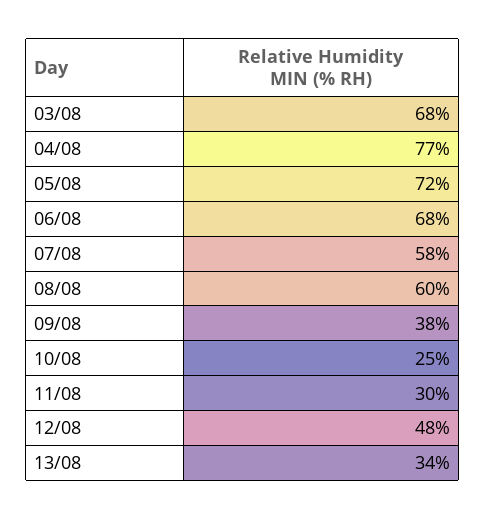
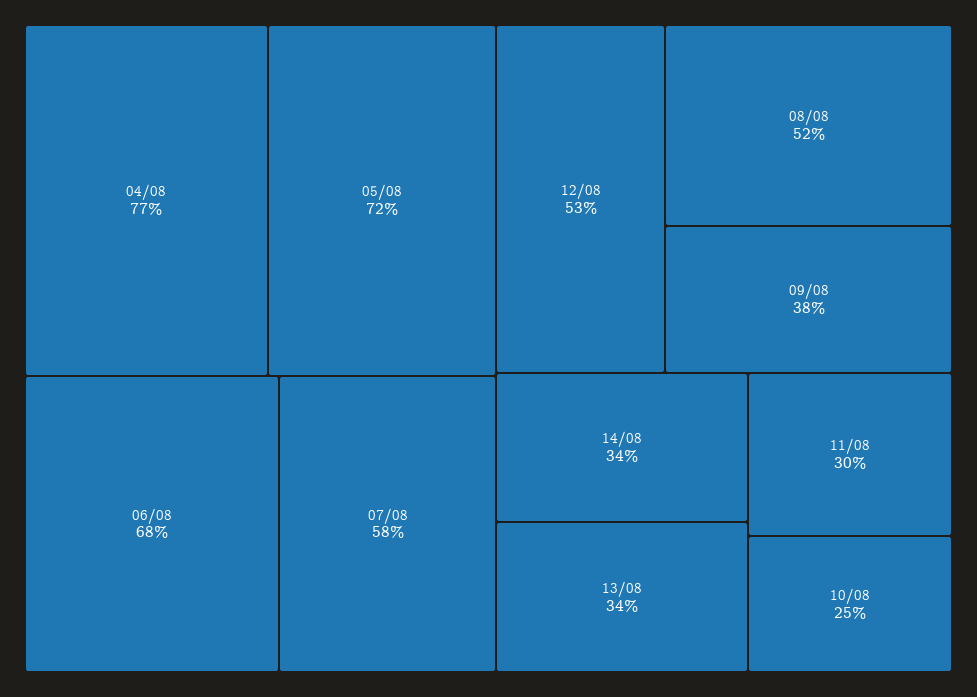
03/08: 68 -> none
08/08: 60 -> 52
12/08: 48 -> 53
14/08: none -> 34

